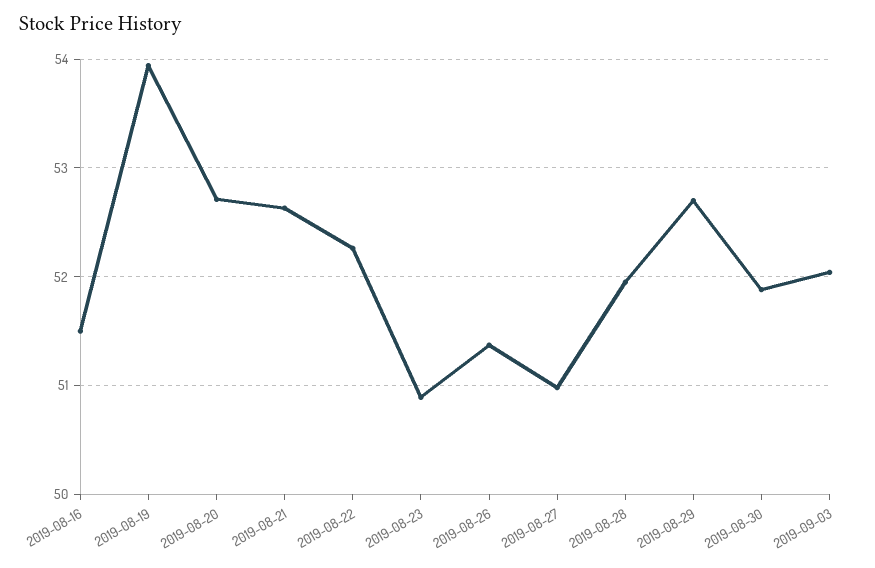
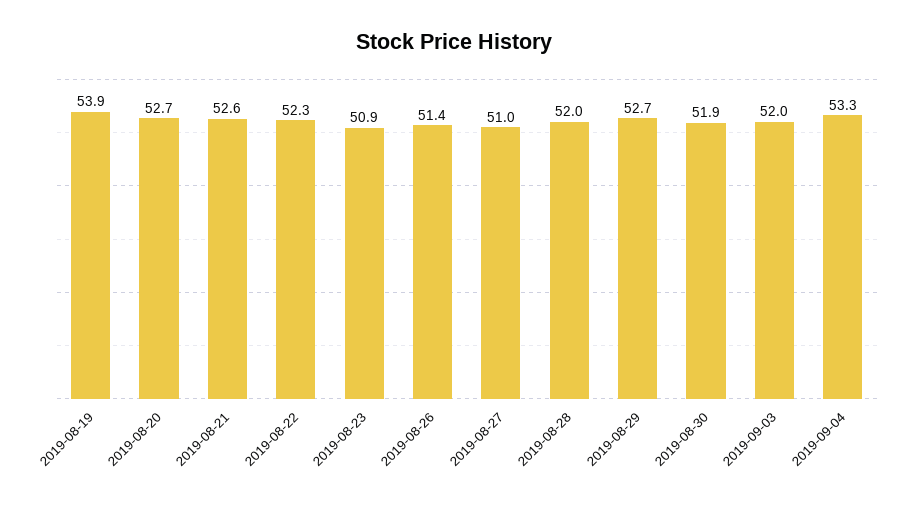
2019-08-16: 51.5 -> none
2019-09-04: none -> 53.3

